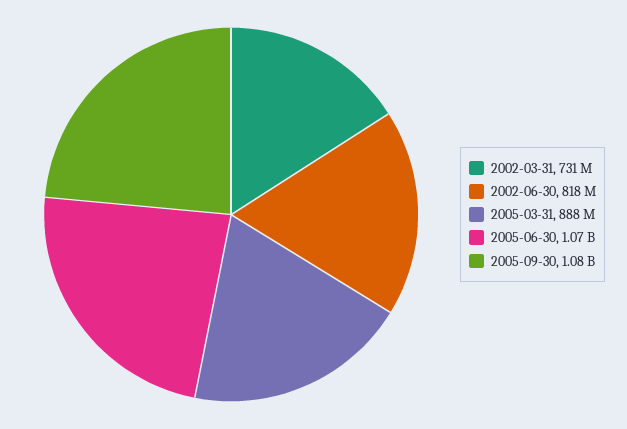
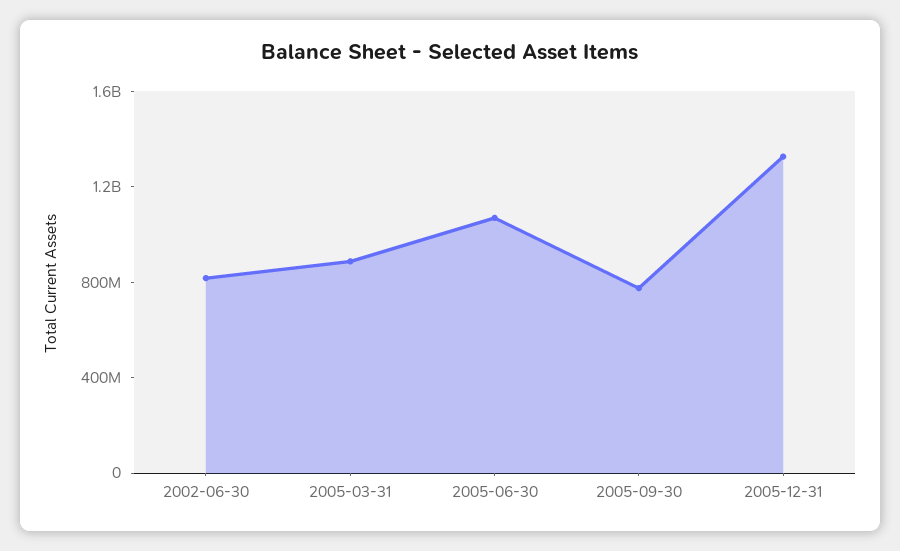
2002-03-31: 731000000 -> none
2005-09-30: 1080000000 -> 800000000
2005-12-31: none -> 1300000000

